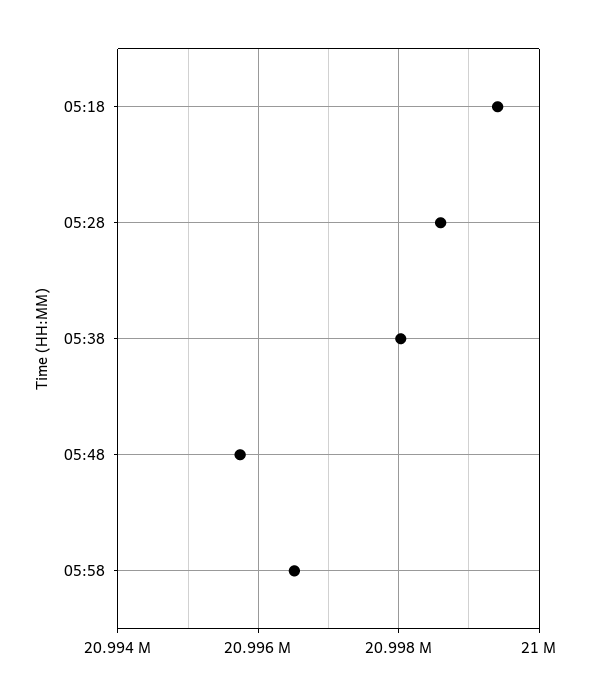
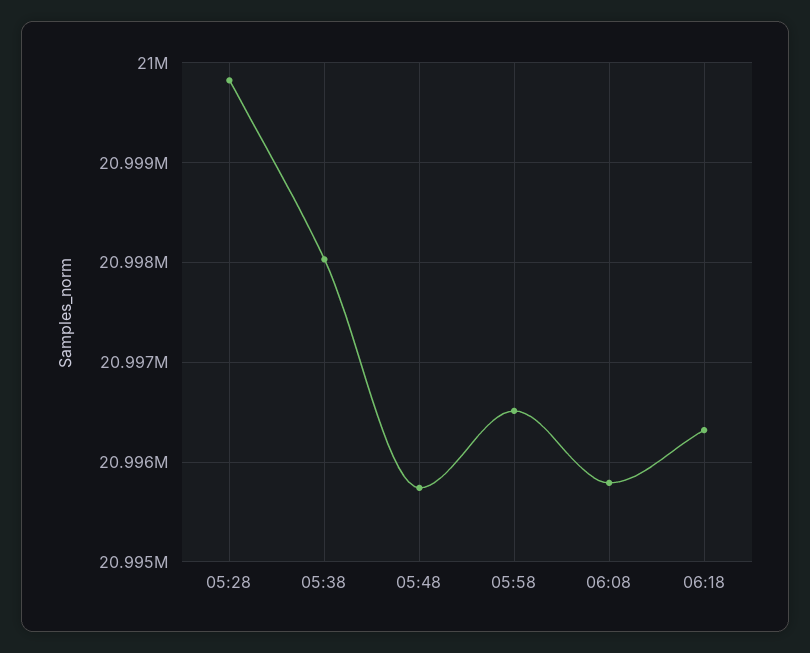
05:18: 20999400 -> none
05:28: 20998600 -> 20999800
06:08: none -> 20995800
06:18: none -> 20996300

